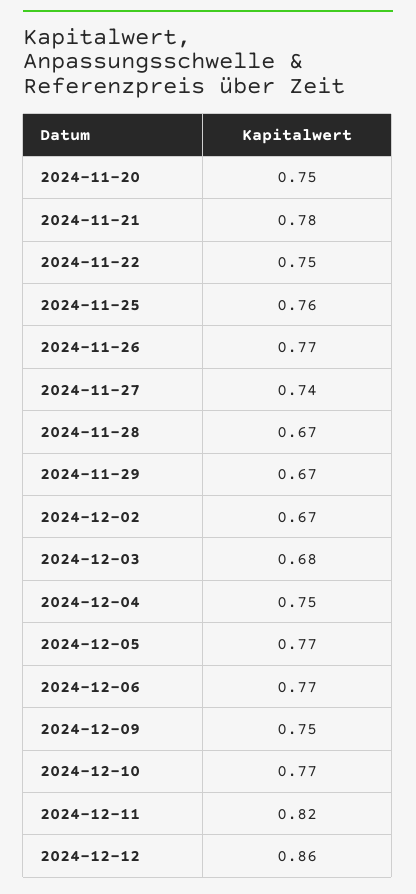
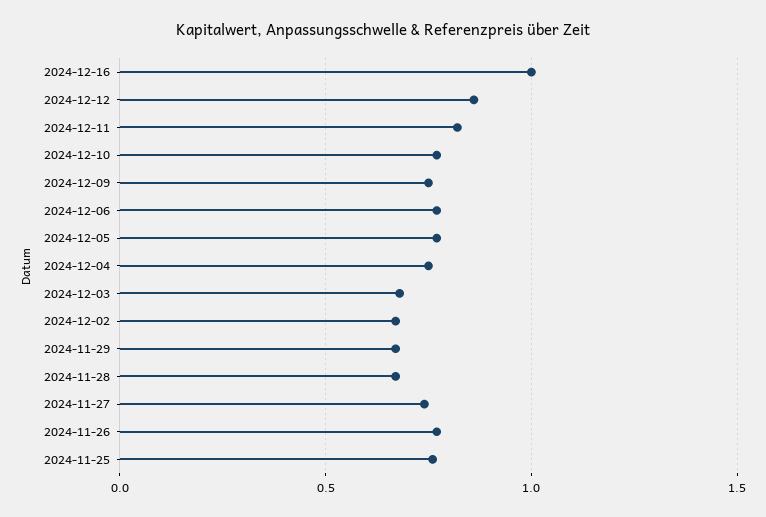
2024-11-20: 0.75 -> none
2024-11-21: 0.78 -> none
2024-11-22: 0.75 -> none
2024-12-16: none -> 1

